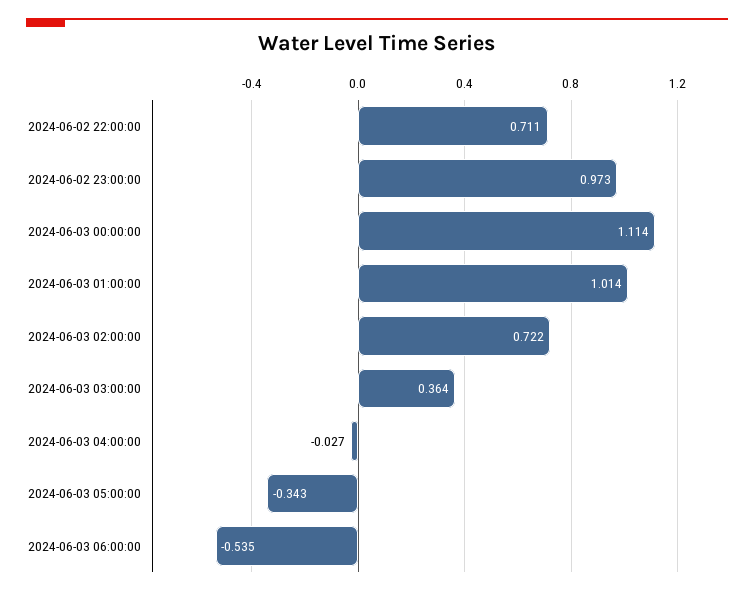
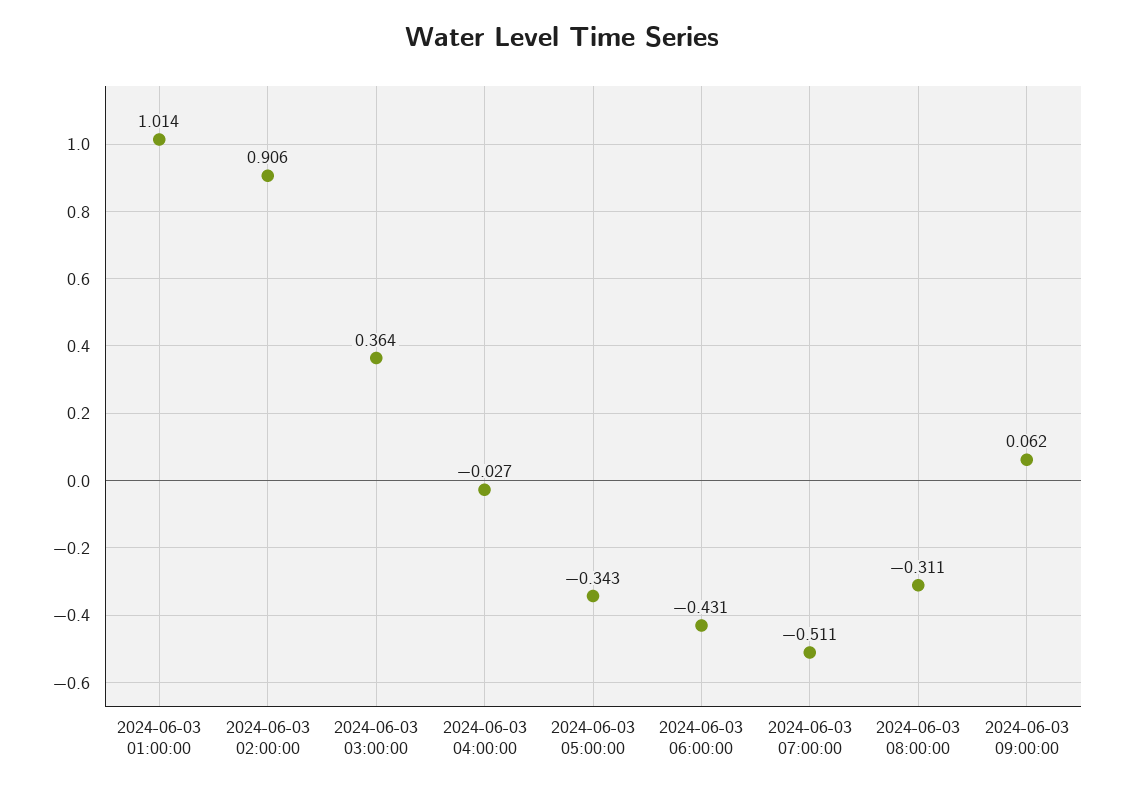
2024-06-02 22:00:00: 0.711 -> none
2024-06-02 23:00:00: 0.973 -> none
2024-06-03 00:00:00: 1.114 -> none
2024-06-03 02:00:00: 0.722 -> 0.906
2024-06-03 06:00:00: -0.535 -> -0.431
2024-06-03 07:00:00: none -> -0.511
2024-06-03 08:00:00: none -> -0.311
2024-06-03 09:00:00: none -> 0.062

